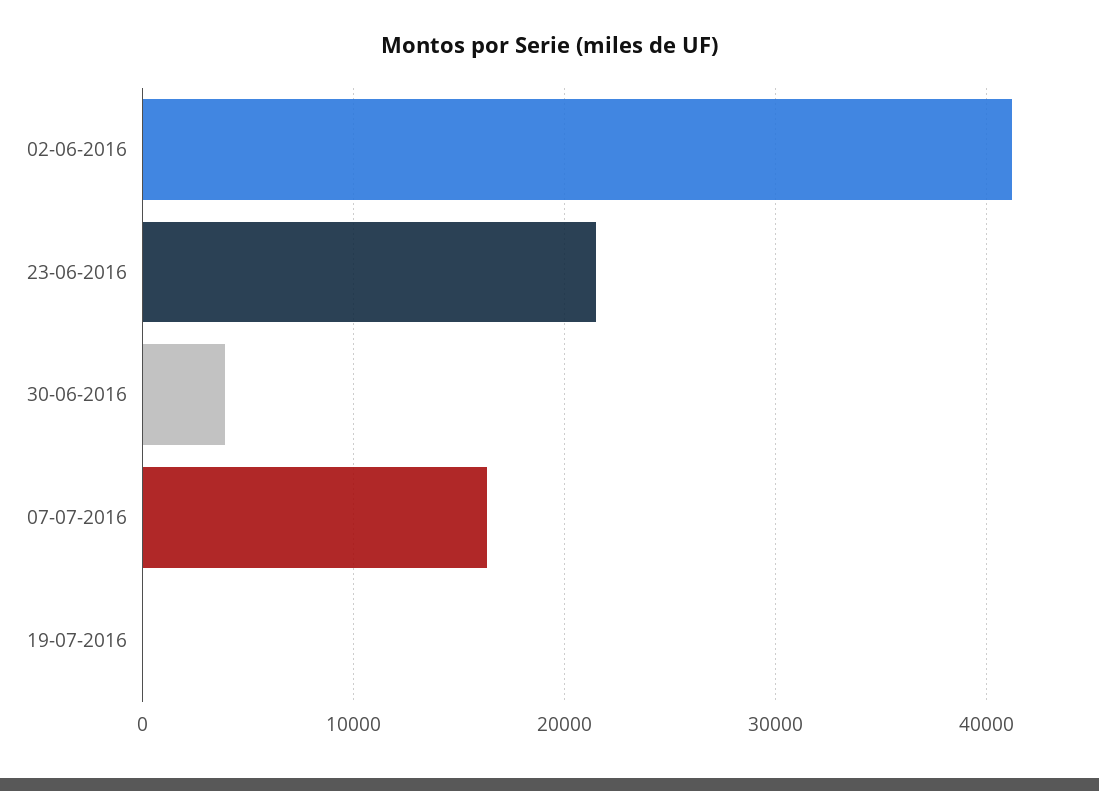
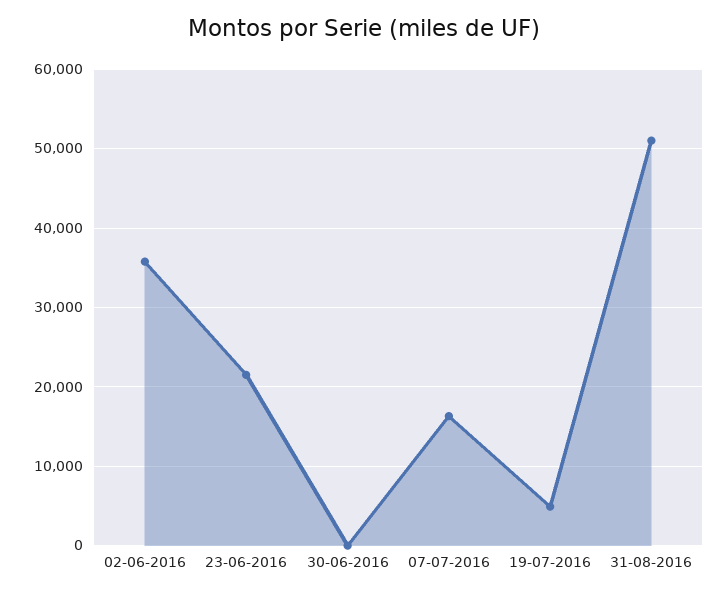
02-06-2016: 41000 -> 36000
30-06-2016: 4000 -> 0
19-07-2016: 0 -> 5000
31-08-2016: none -> 51000

